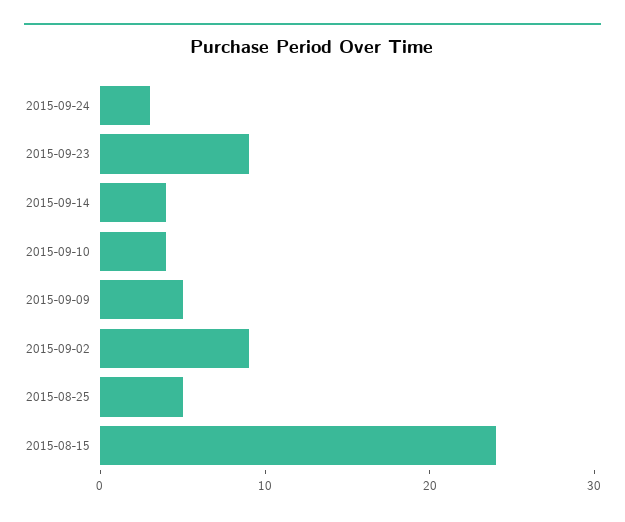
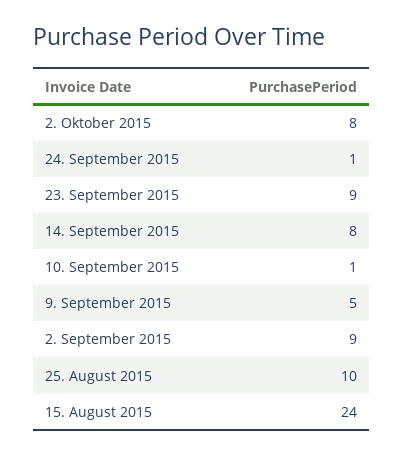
2015-09-24: 3 -> 1
2015-09-14: 4 -> 8
2015-09-10: 4 -> 1
2015-08-25: 5 -> 10
2. Oktober 2015: none -> 8

